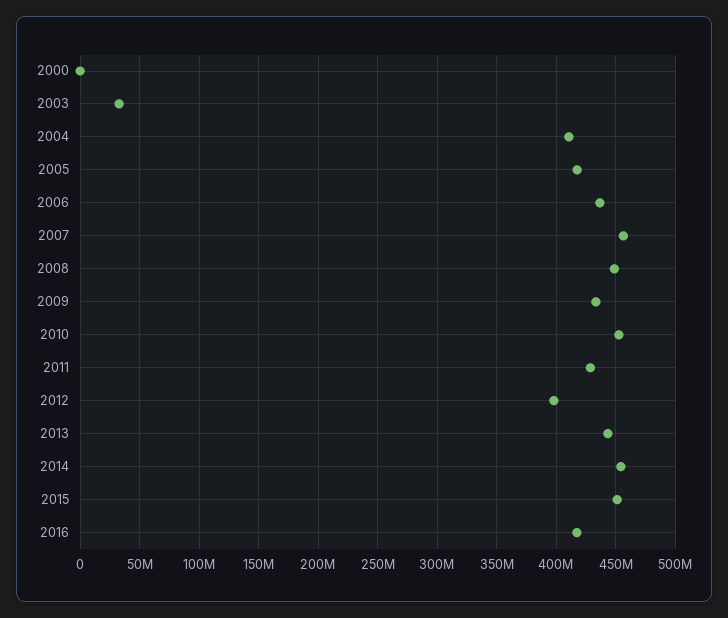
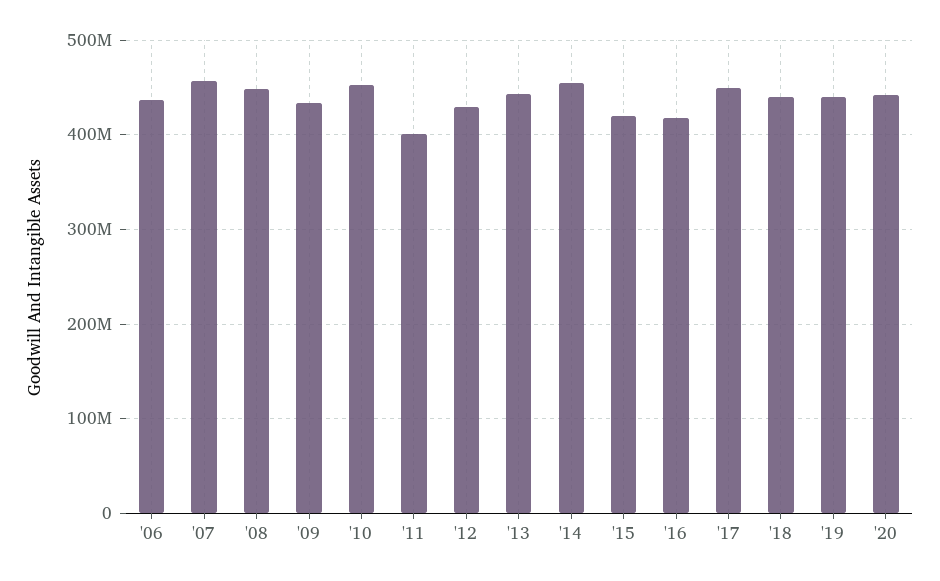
2000: 0 -> none
2003: 30000000 -> none
2004: 410000000 -> none
2005: 420000000 -> none
2011: 430000000 -> 400000000
2012: 400000000 -> 430000000
2015: 450000000 -> 420000000
'17: none -> 450000000
'18: none -> 440000000
'19: none -> 440000000
'20: none -> 440000000

